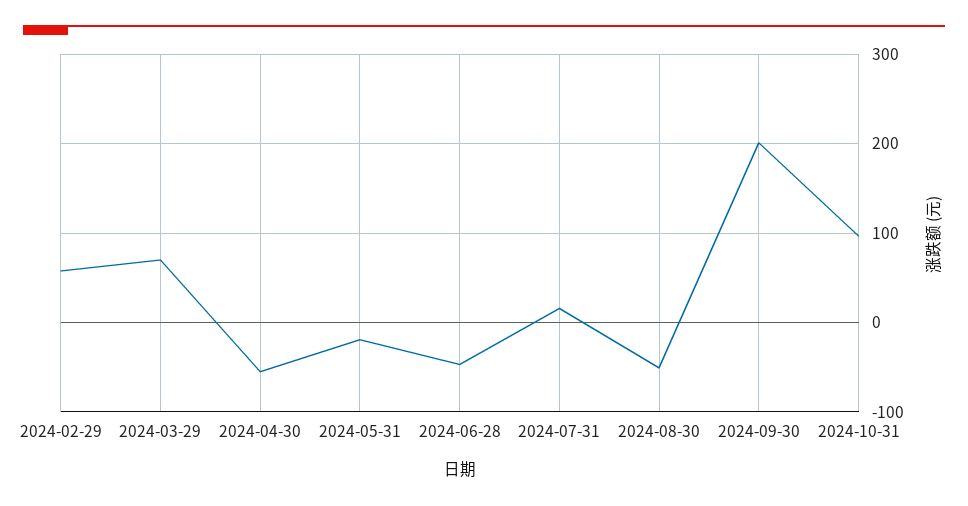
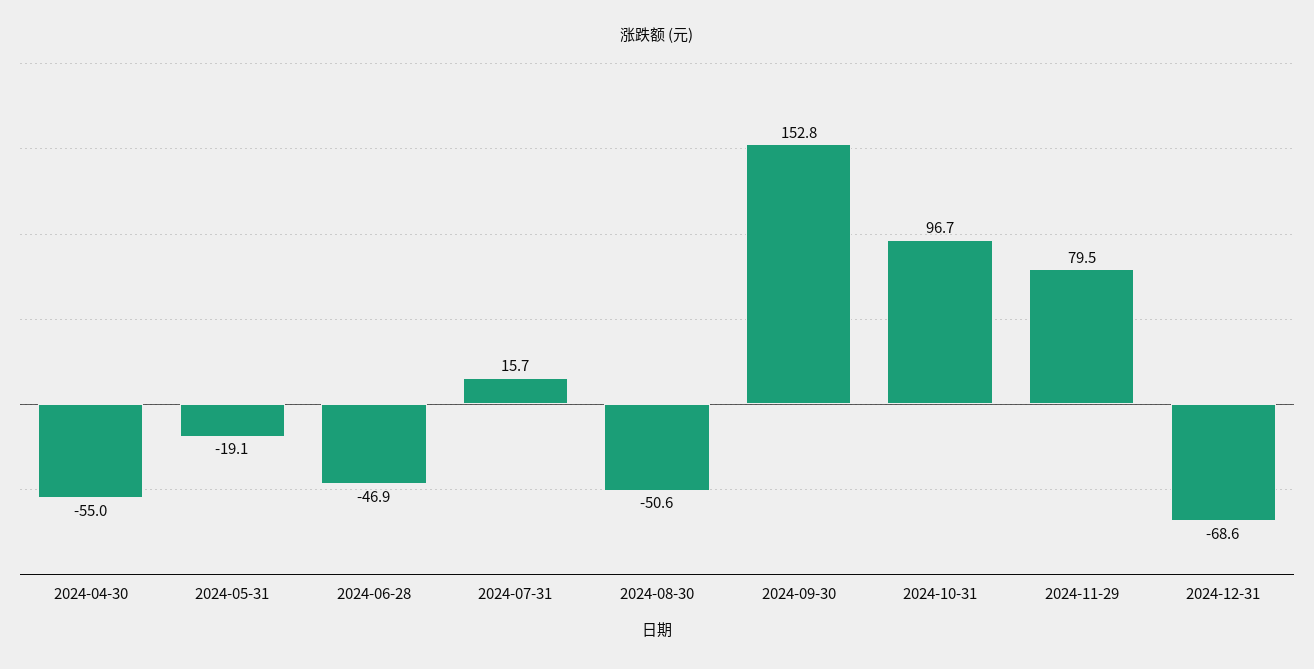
2024-02-29: 60 -> none
2024-03-29: 70 -> none
2024-09-30: 200 -> 152.8
2024-11-29: none -> 79.5
2024-12-31: none -> -68.6

